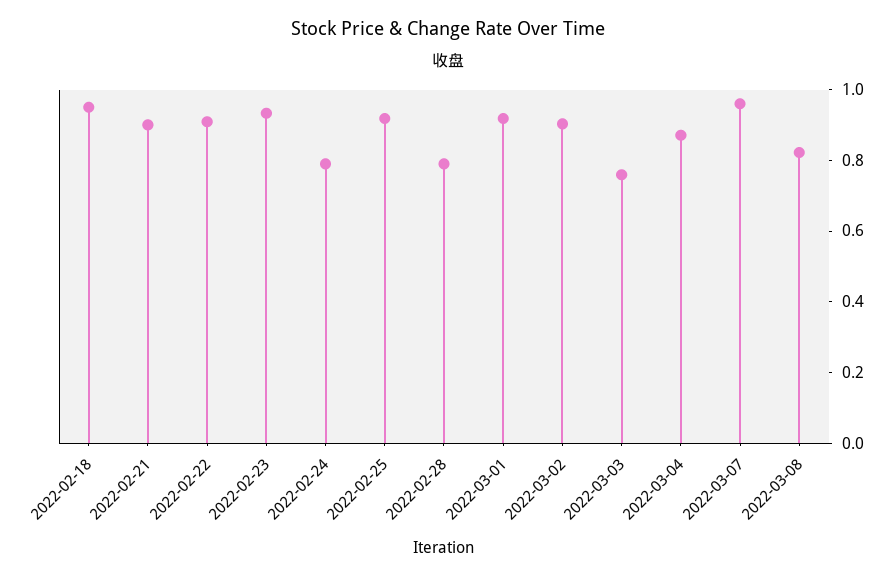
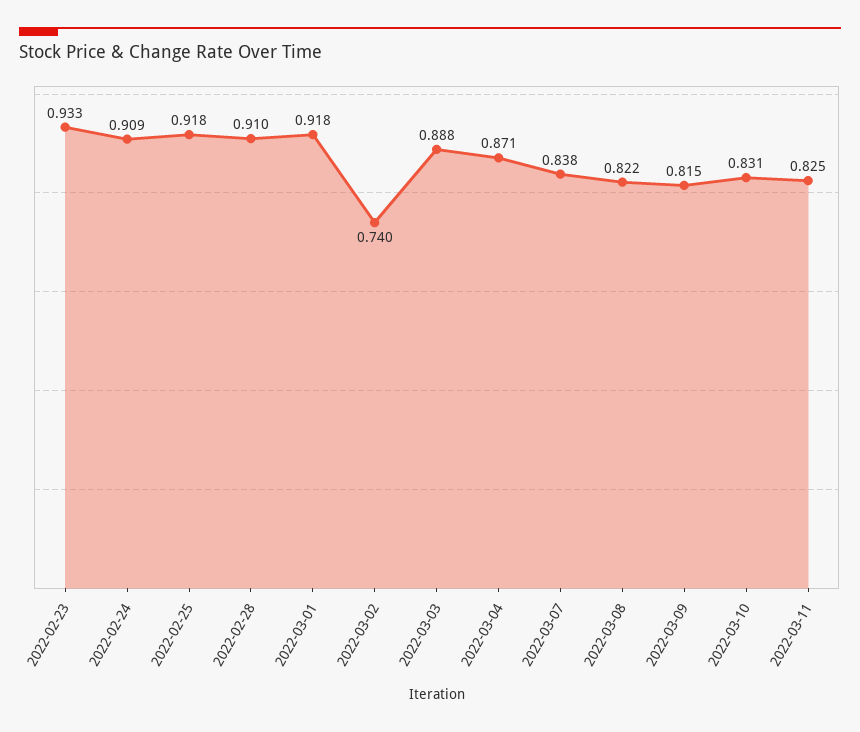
2022-02-18: 0.95 -> none
2022-02-21: 0.9 -> none
2022-02-22: 0.9 -> none
2022-02-24: 0.8 -> 0.909
2022-02-28: 0.8 -> 0.91
2022-03-02: 0.9 -> 0.74
2022-03-03: 0.75 -> 0.888
2022-03-07: 0.95 -> 0.838
2022-03-09: none -> 0.815
2022-03-10: none -> 0.831
2022-03-11: none -> 0.825

